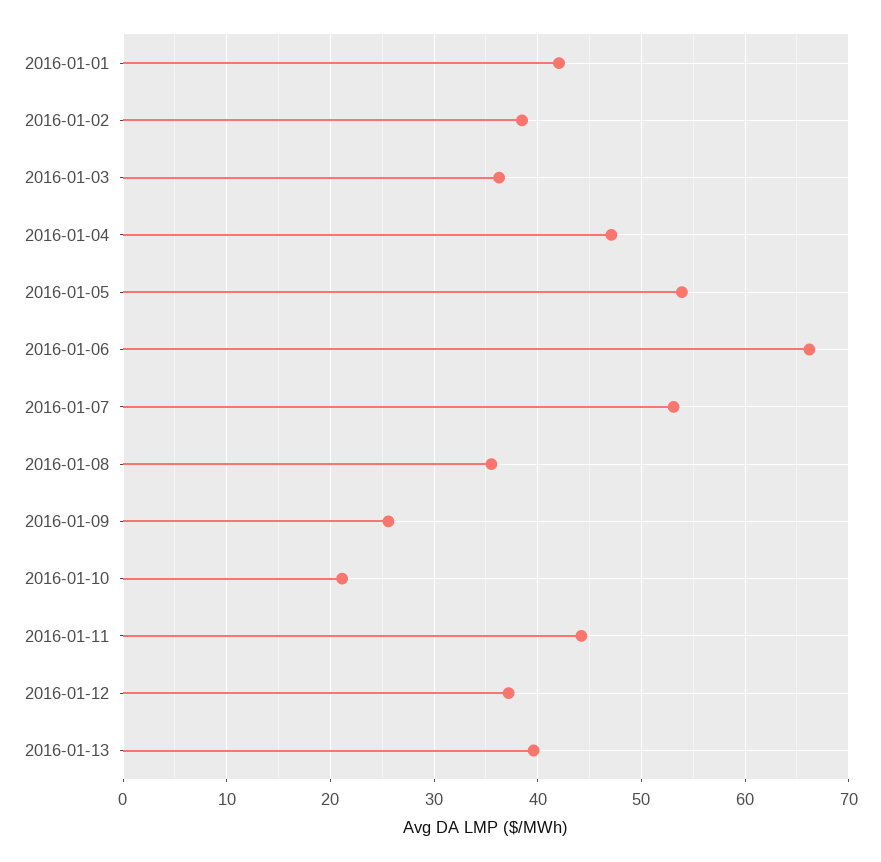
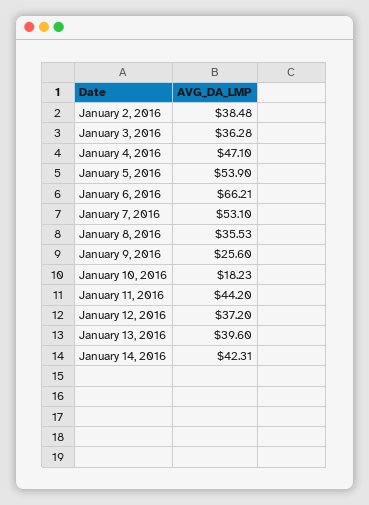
2016-01-01: 42 -> none
2016-01-10: 21 -> 18.23
January 14, 2016: none -> 42.31

